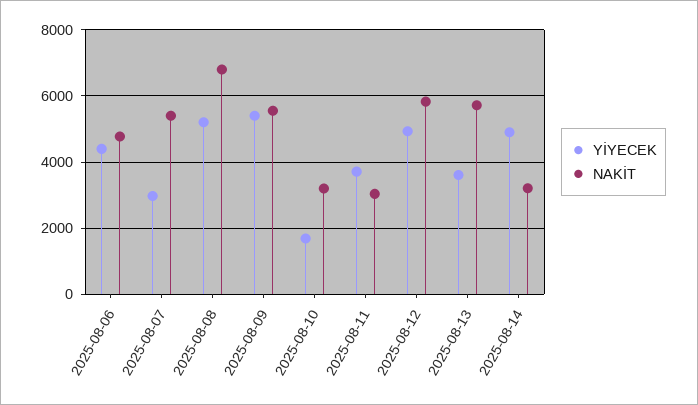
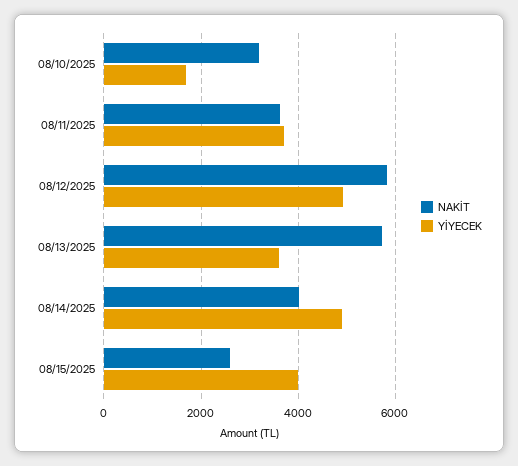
YİYECEK, 2025-08-06: 4400 -> none
NAKİT, 2025-08-06: 4800 -> none
YİYECEK, 2025-08-07: 3000 -> none
NAKİT, 2025-08-07: 5400 -> none
YİYECEK, 2025-08-08: 5200 -> none
NAKİT, 2025-08-08: 6800 -> none
YİYECEK, 2025-08-09: 5400 -> none
NAKİT, 2025-08-09: 5600 -> none
NAKİT, 2025-08-11: 3000 -> 3600
NAKİT, 2025-08-14: 3200 -> 4000
NAKİT, 08/15/2025: none -> 2600
YİYECEK, 08/15/2025: none -> 4000

